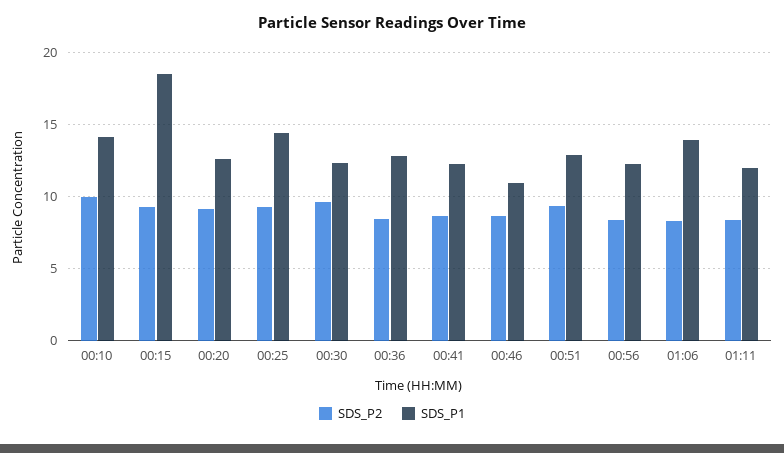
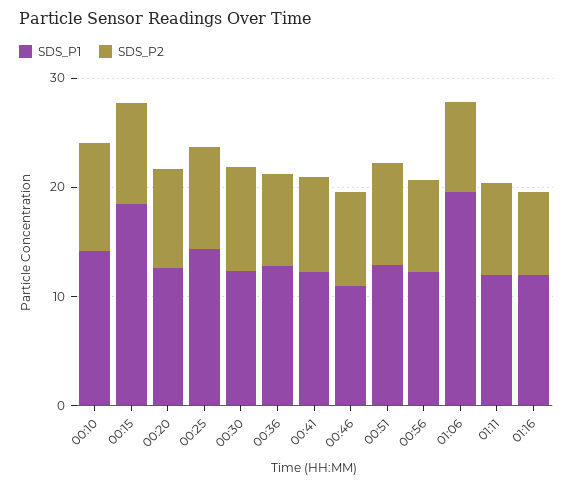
SDS_P1, 01:06: 14 -> 20
SDS_P1, 01:16: none -> 12
SDS_P2, 01:16: none -> 8

